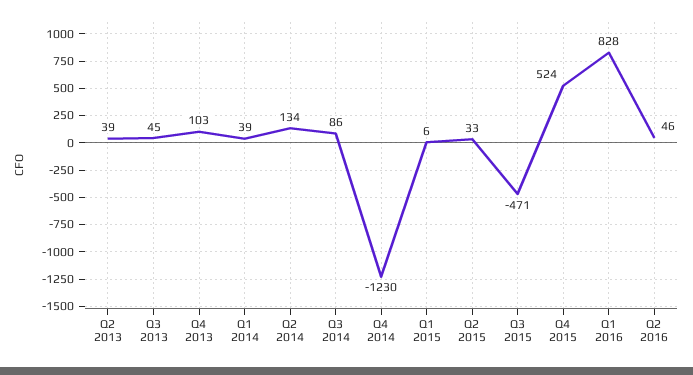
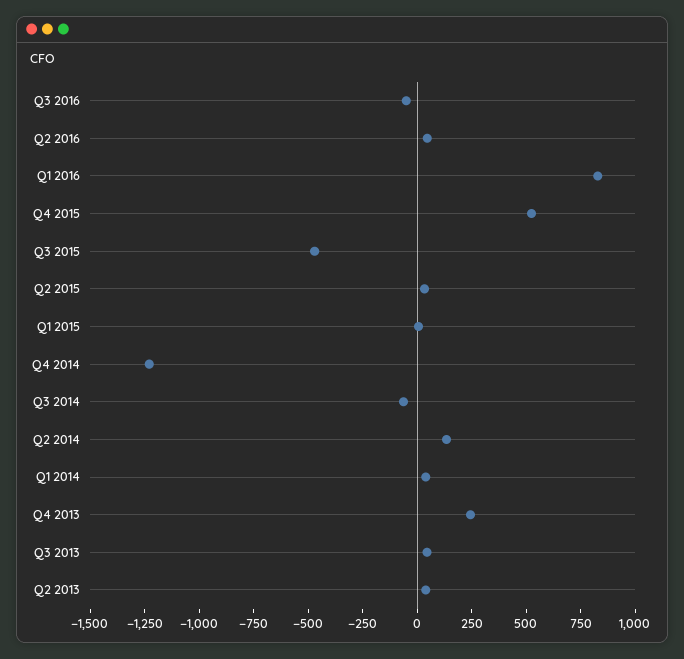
Q4 2013: 103 -> 250
Q3 2014: 86 -> -50
Q3 2016: none -> -50

